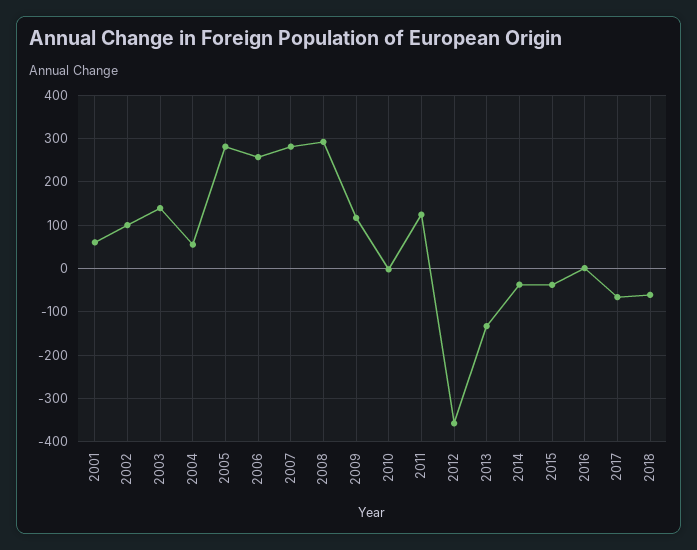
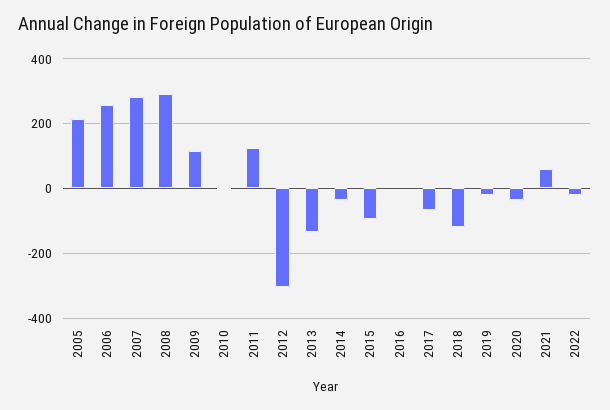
2001: 60 -> none
2002: 100 -> none
2003: 140 -> none
2004: 60 -> none
2005: 280 -> 220
2012: -360 -> -300
2015: -40 -> -100
2018: -60 -> -120
2019: none -> -20
2020: none -> -40
2021: none -> 60
2022: none -> -20

